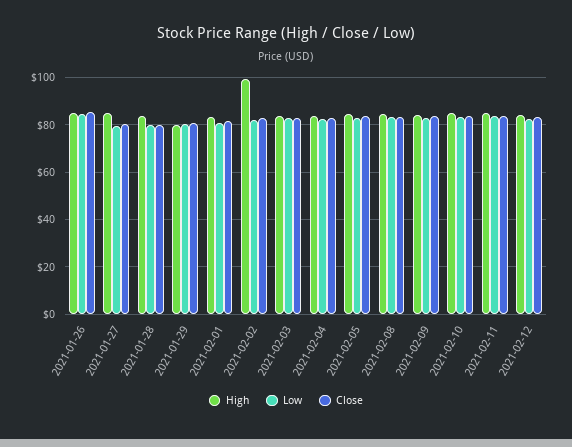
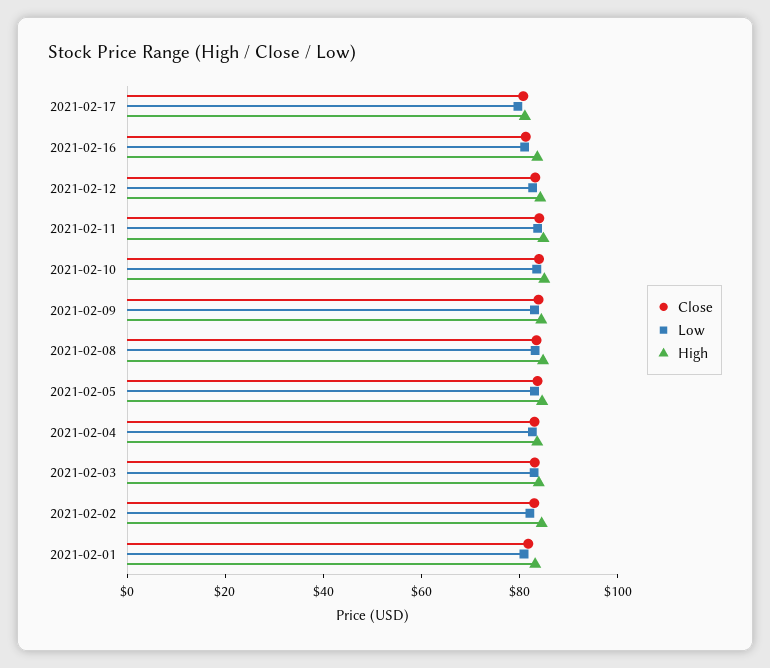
High, 2021-01-26: 85 -> none
Low, 2021-01-26: 85 -> none
Close, 2021-01-26: 85 -> none
High, 2021-01-27: 85 -> none
Low, 2021-01-27: 80 -> none
Close, 2021-01-27: 80 -> none
High, 2021-01-28: 85 -> none
Low, 2021-01-28: 80 -> none
Close, 2021-01-28: 80 -> none
High, 2021-01-29: 80 -> none
Low, 2021-01-29: 80 -> none
Close, 2021-01-29: 80 -> none
High, 2021-02-02: 100 -> 85
Close, 2021-02-17: none -> 80
Low, 2021-02-17: none -> 80
High, 2021-02-17: none -> 80
Close, 2021-02-16: none -> 80
Low, 2021-02-16: none -> 80
High, 2021-02-16: none -> 85

